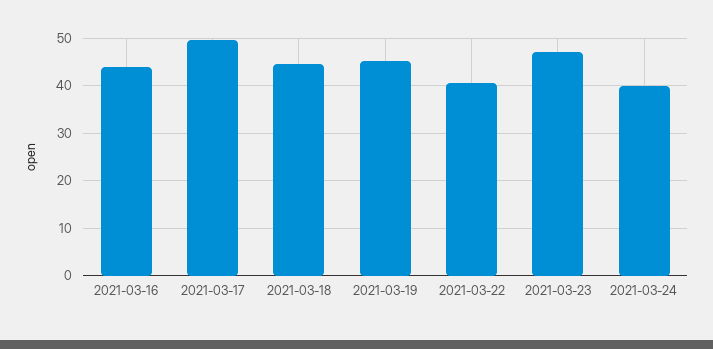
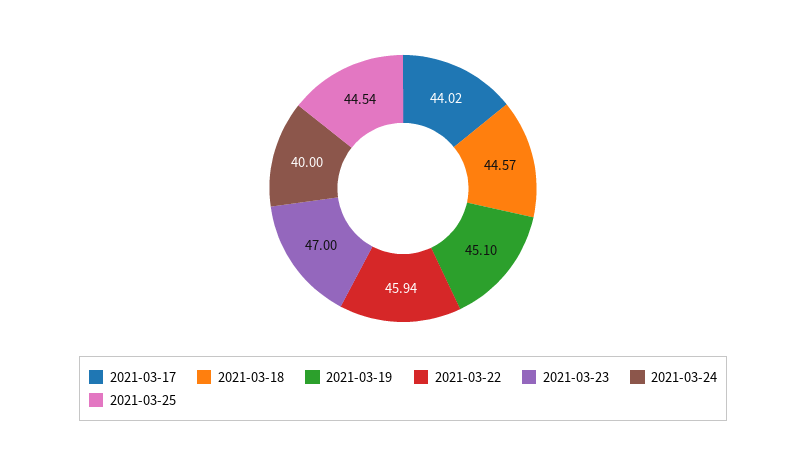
2021-03-16: 44 -> none
2021-03-17: 50 -> 44.02
2021-03-22: 40 -> 45.94
2021-03-25: none -> 44.54

